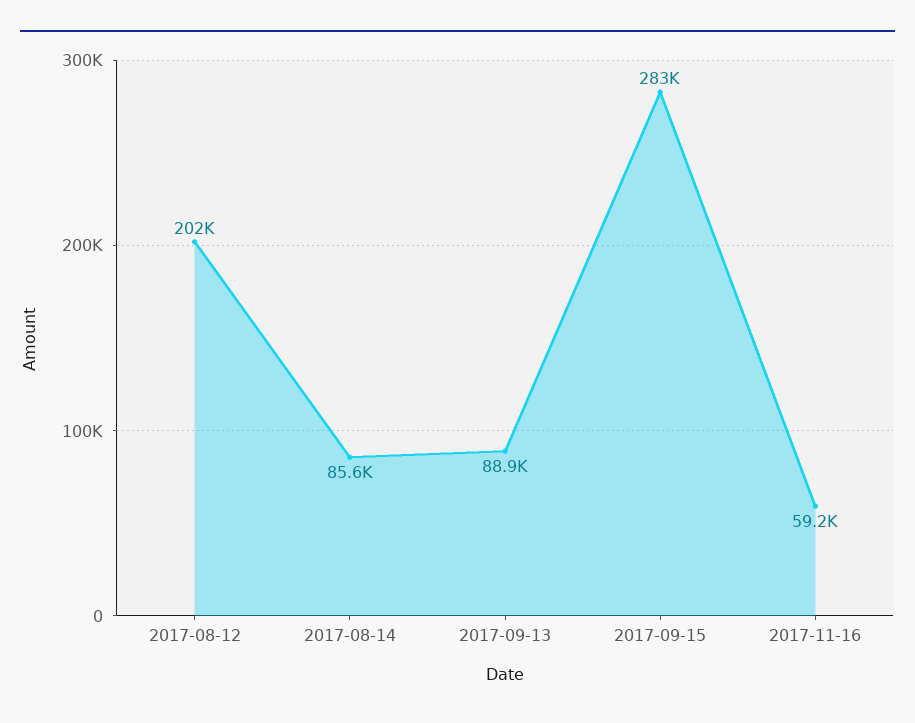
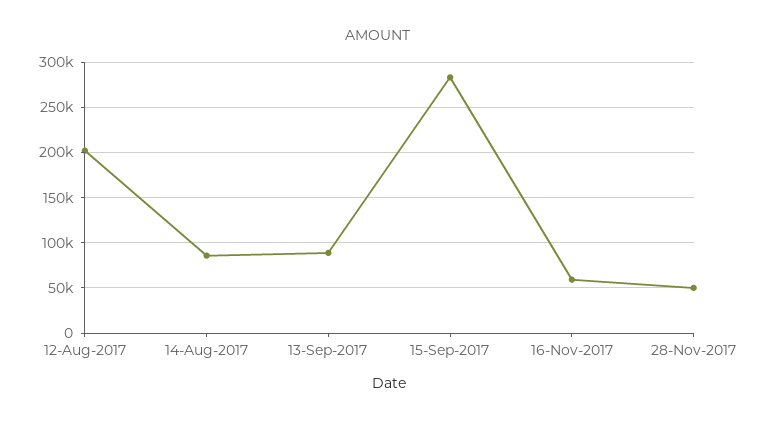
28-Nov-2017: none -> 50000

